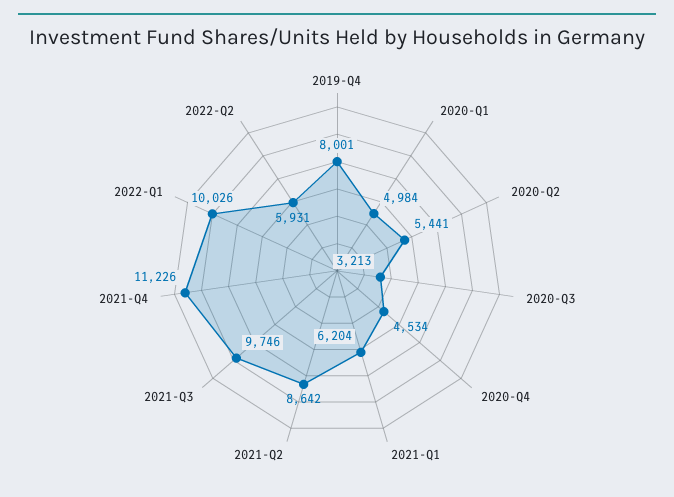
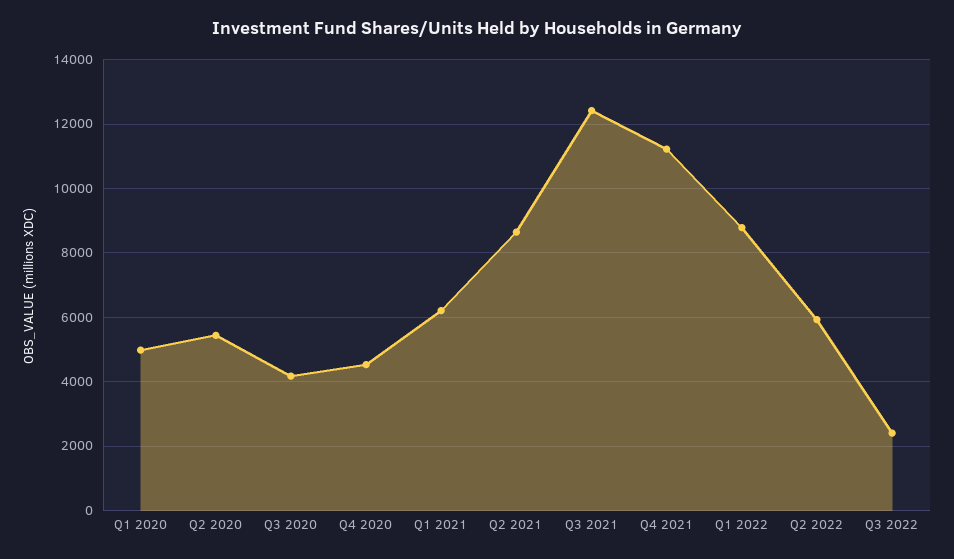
2019-Q4: 8001 -> none
2020-Q3: 3213 -> 4200
2021-Q3: 9746 -> 12400
2022-Q1: 10026 -> 8800
Q3 2022: none -> 2400

